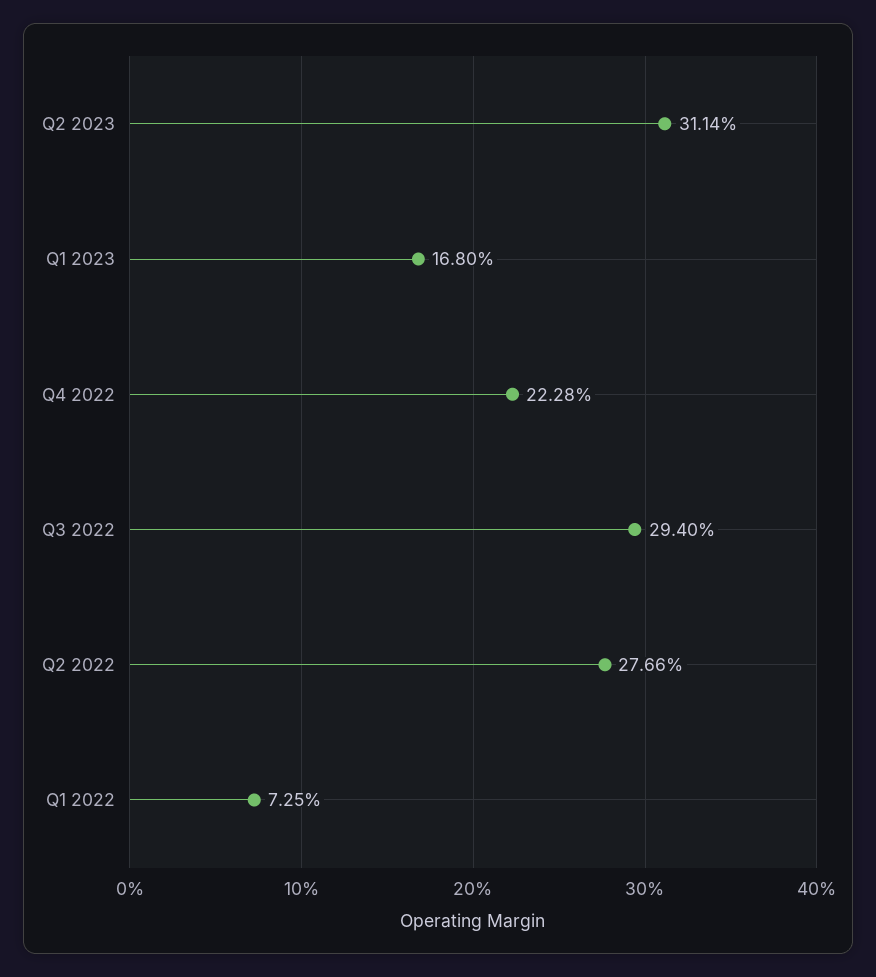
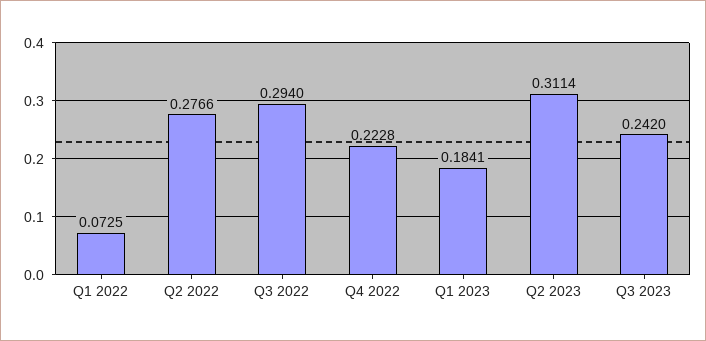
Q1 2023: 0.168 -> 0.1841
Q3 2023: none -> 0.242

